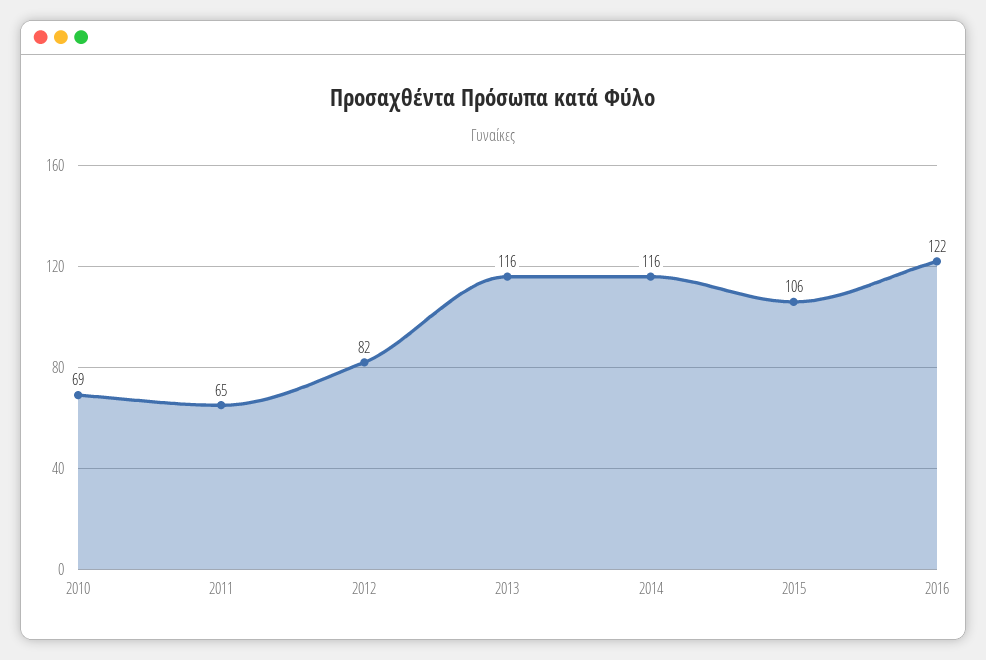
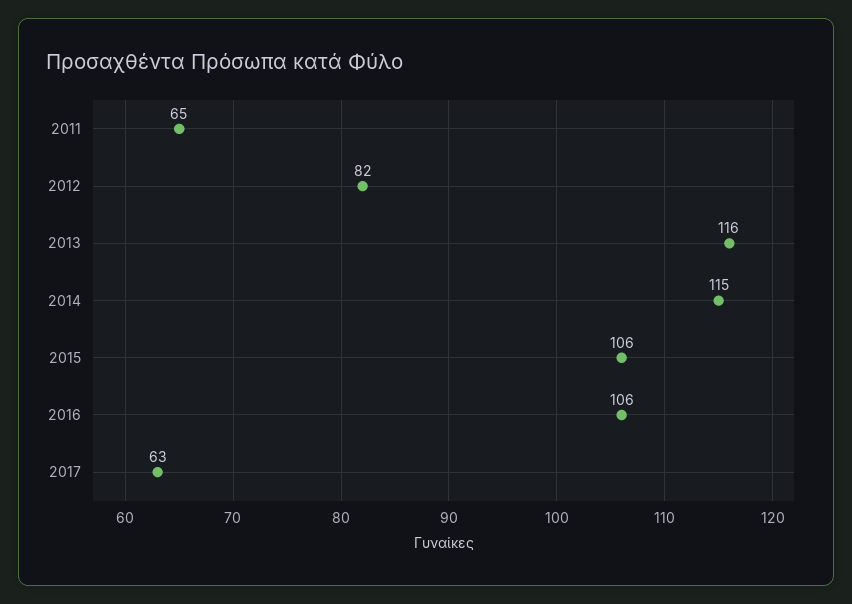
2010: 69 -> none
2014: 116 -> 115
2016: 122 -> 106
2017: none -> 63

